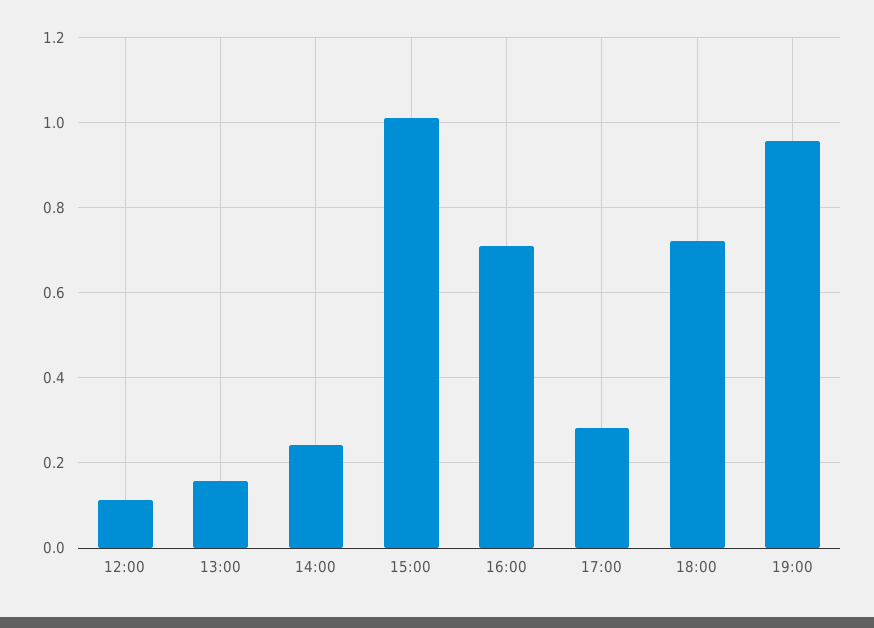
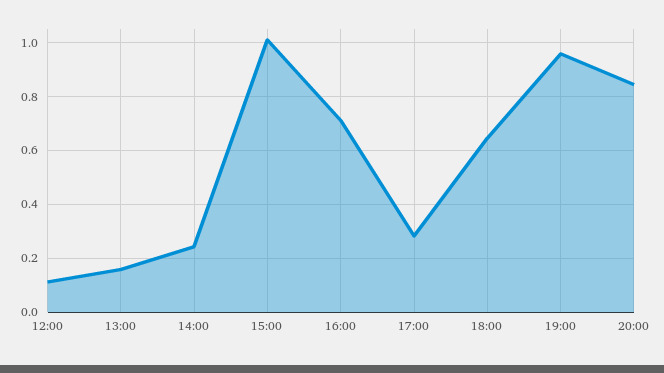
18:00: 0.72 -> 0.65
20:00: none -> 0.85

